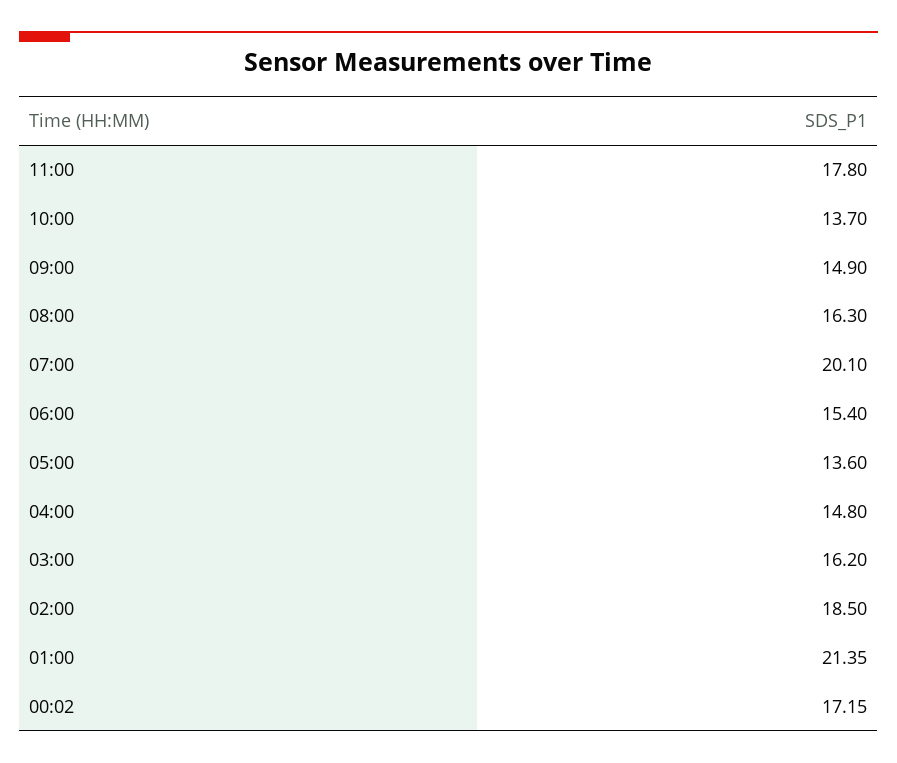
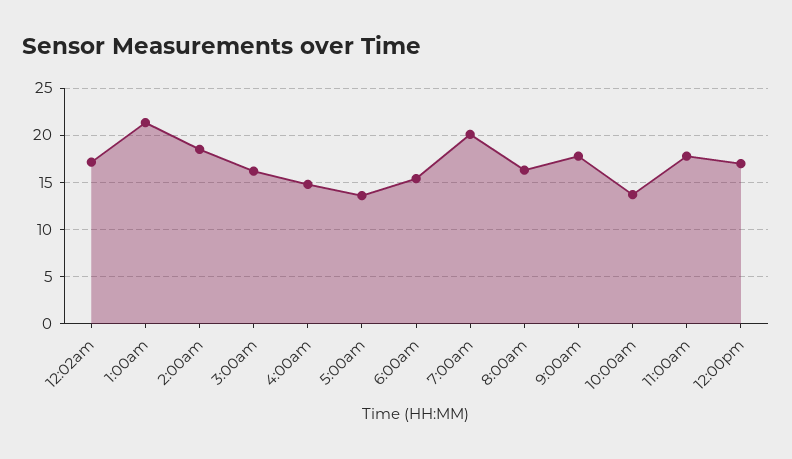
09:00: 14.9 -> 18
12:00pm: none -> 17

